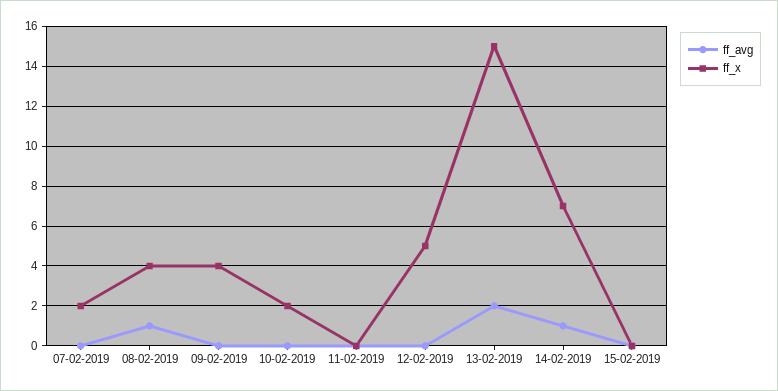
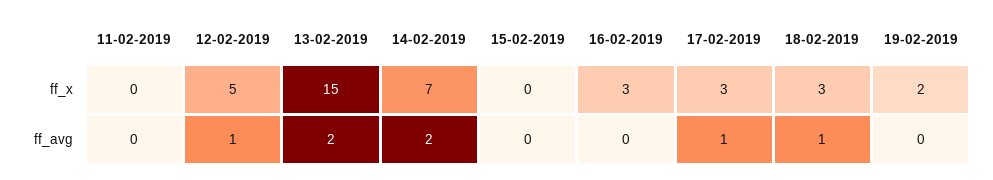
ff_avg, 07-02-2019: 0 -> none
ff_x, 07-02-2019: 2 -> none
ff_avg, 08-02-2019: 1 -> none
ff_x, 08-02-2019: 4 -> none
ff_avg, 09-02-2019: 0 -> none
ff_x, 09-02-2019: 4 -> none
ff_avg, 10-02-2019: 0 -> none
ff_x, 10-02-2019: 2 -> none
ff_avg, 12-02-2019: 0 -> 1
ff_avg, 14-02-2019: 1 -> 2
ff_x, 16-02-2019: none -> 3
ff_x, 17-02-2019: none -> 3
ff_x, 18-02-2019: none -> 3
ff_x, 19-02-2019: none -> 2
ff_avg, 16-02-2019: none -> 0
ff_avg, 17-02-2019: none -> 1
ff_avg, 18-02-2019: none -> 1
ff_avg, 19-02-2019: none -> 0

